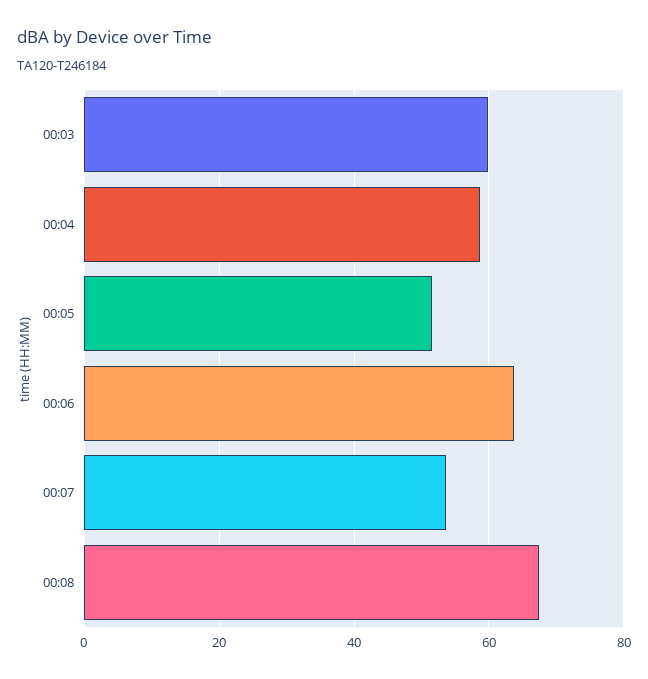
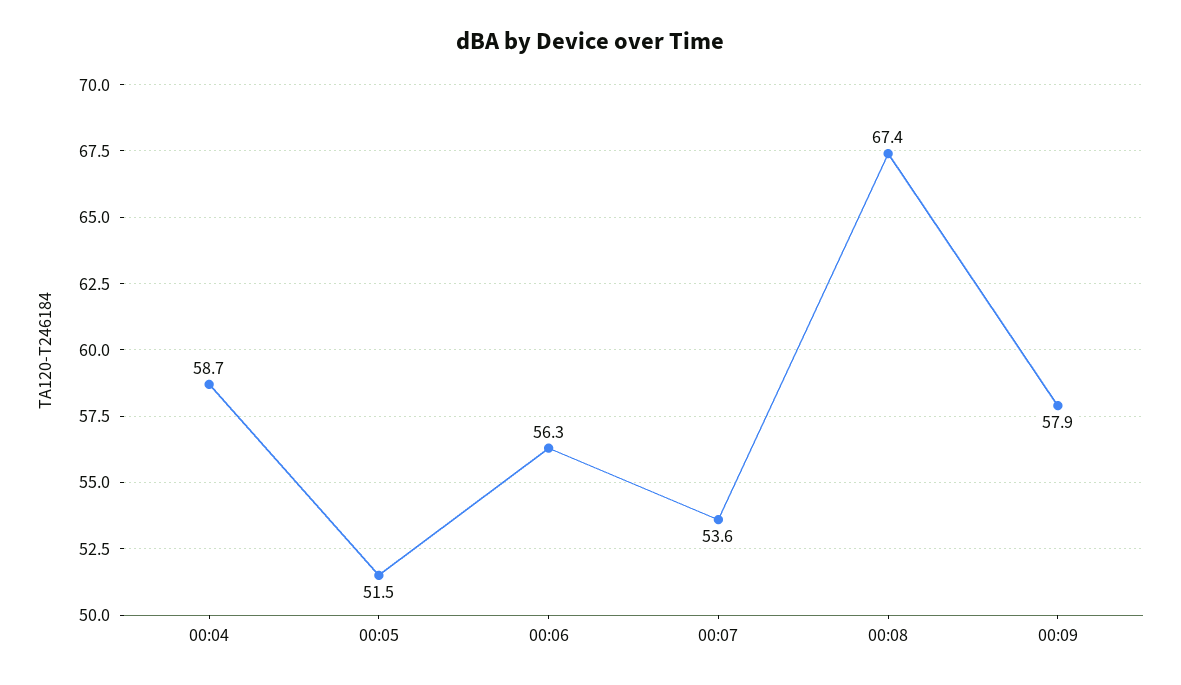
00:03: 60 -> none
00:06: 64 -> 56.3
00:09: none -> 57.9

